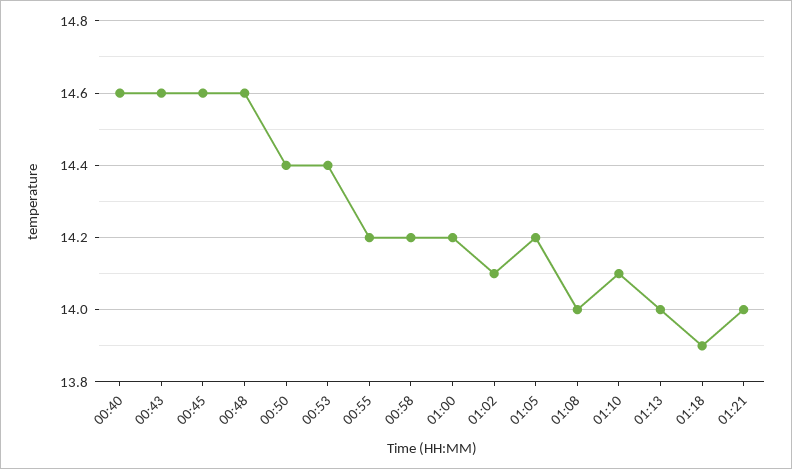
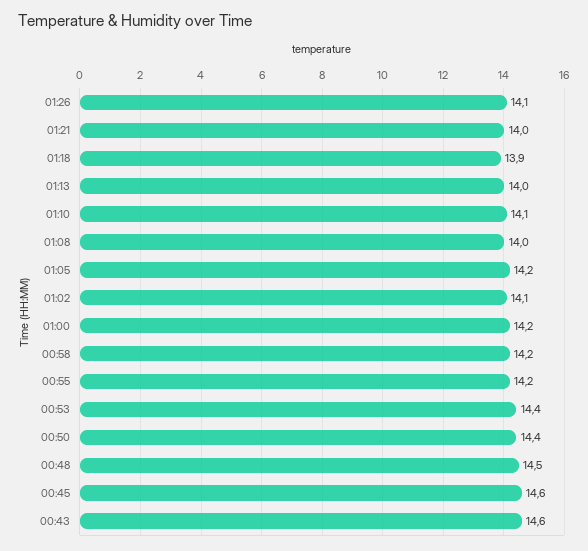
00:40: 14.6 -> none
00:48: 14.6 -> 14.5
01:26: none -> 14.1

